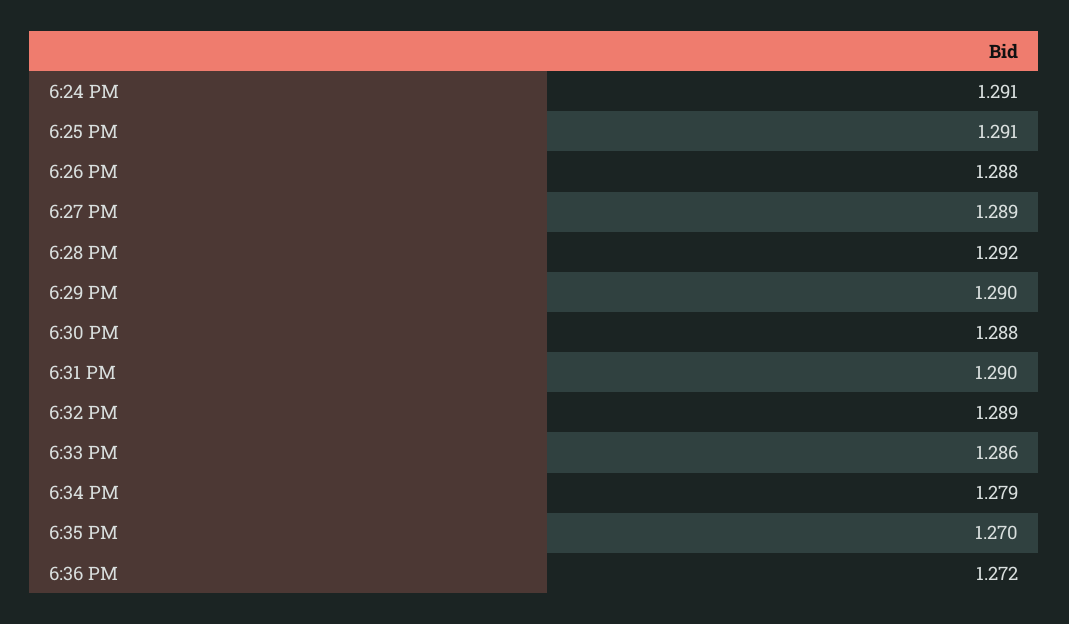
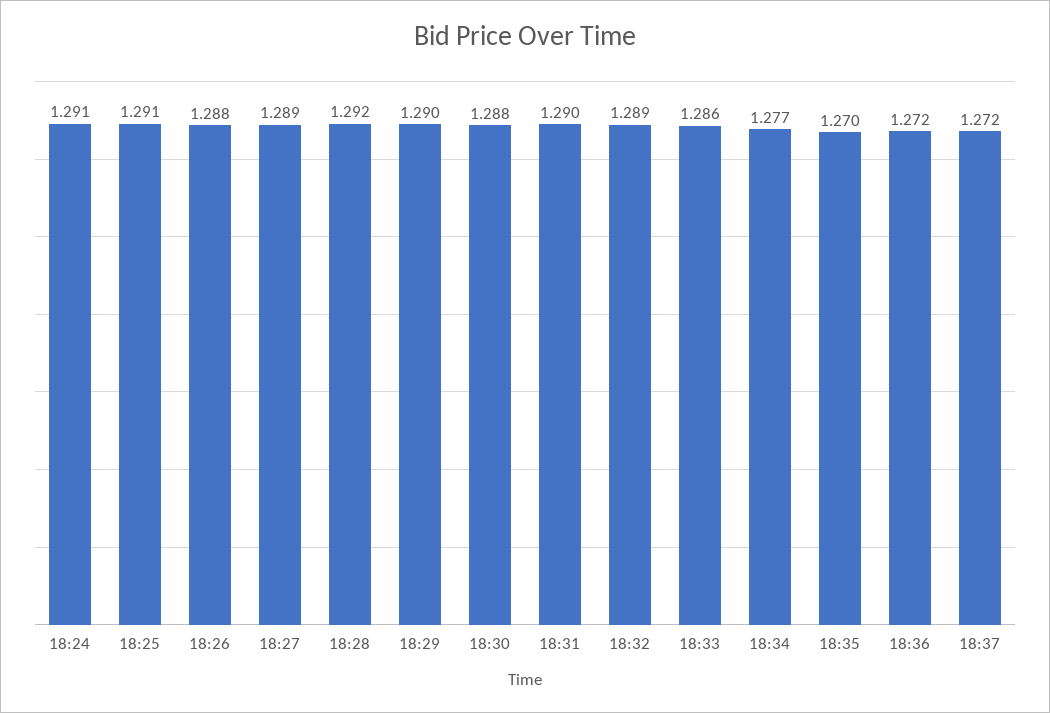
6:34 PM: 1.279 -> 1.277
18:37: none -> 1.272

